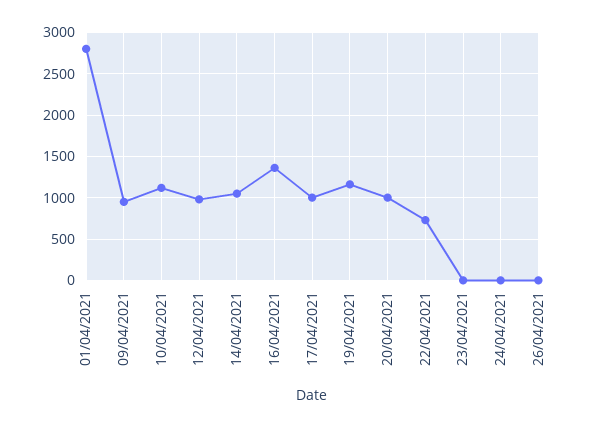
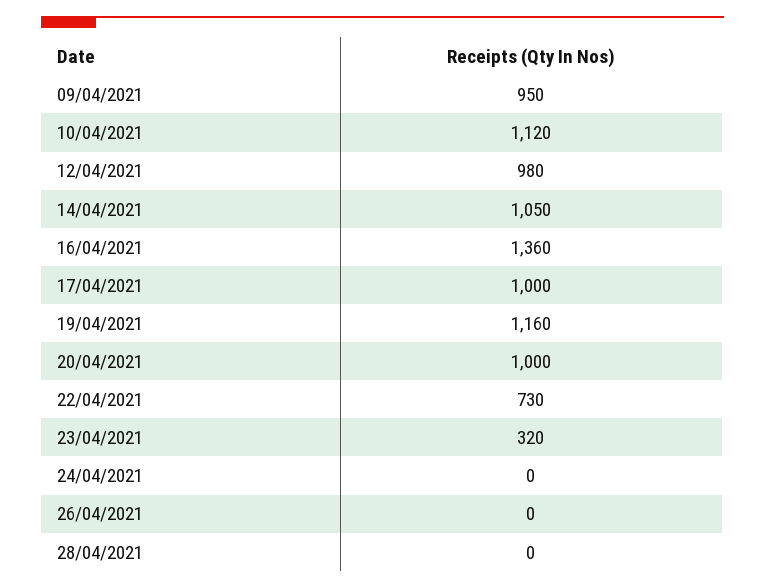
01/04/2021: 2800 -> none
23/04/2021: 0 -> 320
28/04/2021: none -> 0

